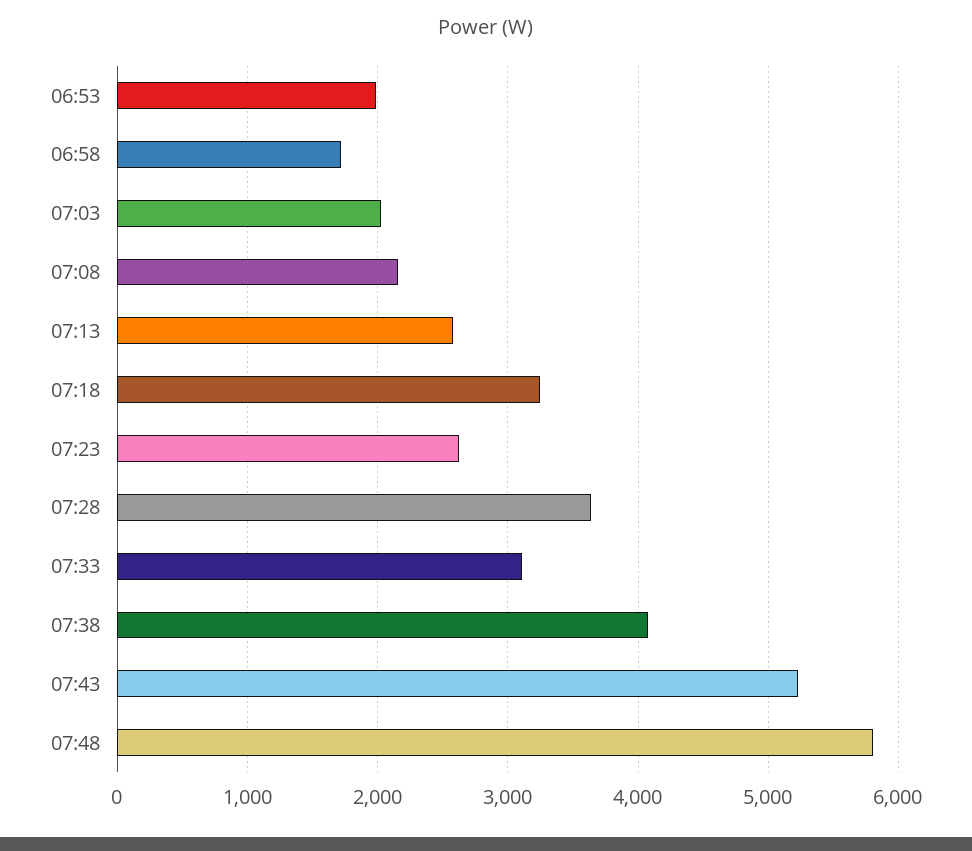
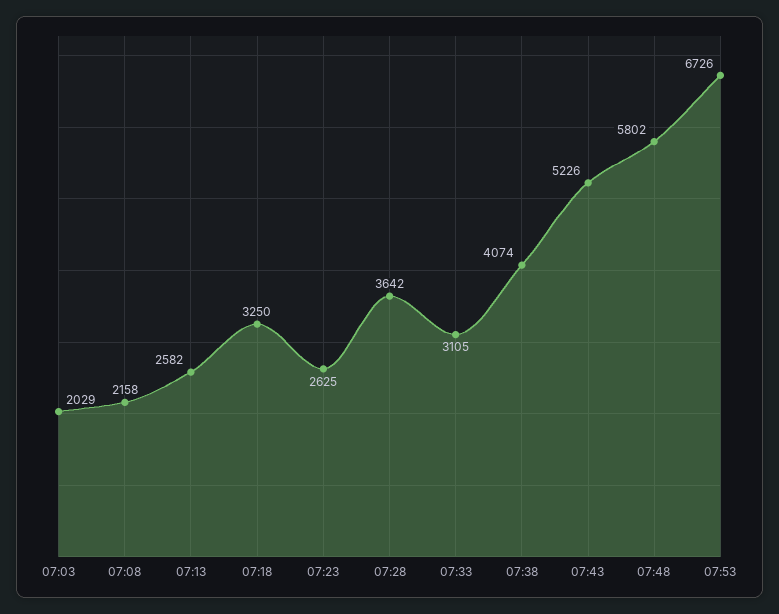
06:53: 2000 -> none
06:58: 1700 -> none
07:53: none -> 6726

